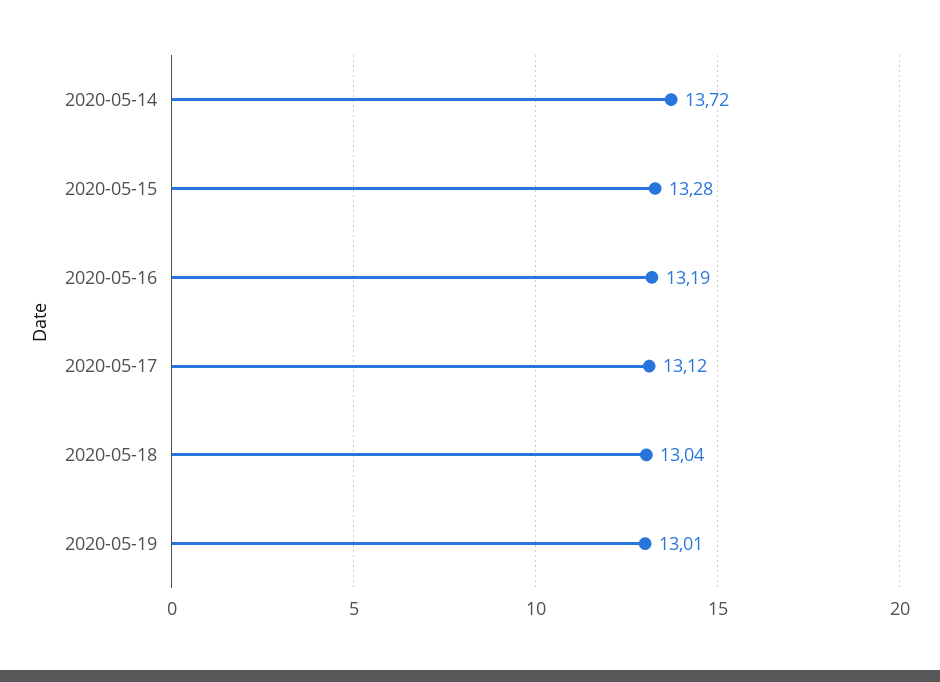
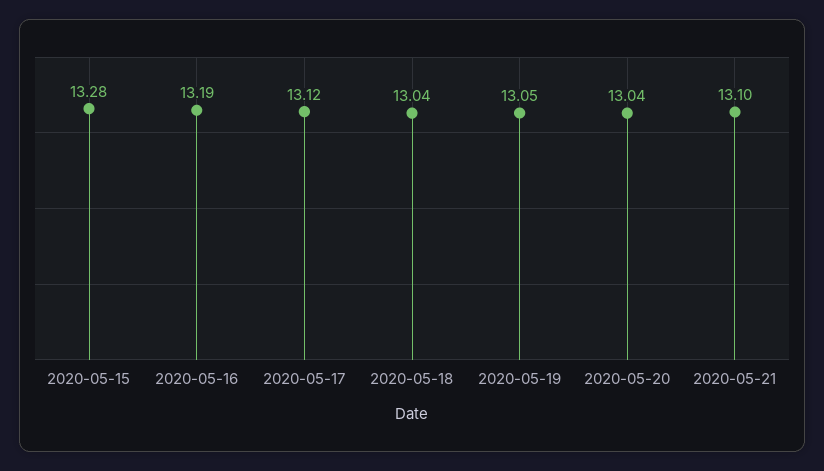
2020-05-14: 13.72 -> none
2020-05-19: 13.01 -> 13.05
2020-05-20: none -> 13.04
2020-05-21: none -> 13.1

